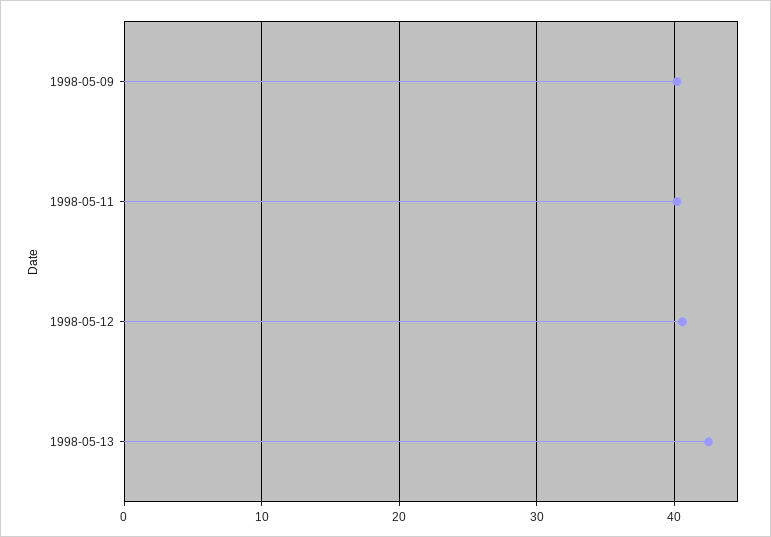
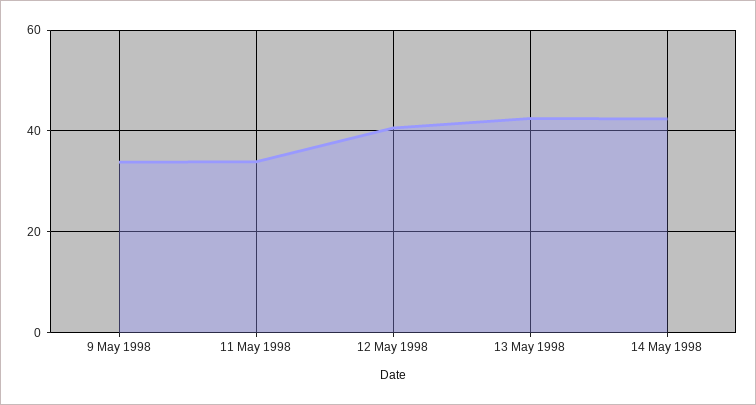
1998-05-09: 40 -> 34
1998-05-11: 40 -> 34
14 May 1998: none -> 42

